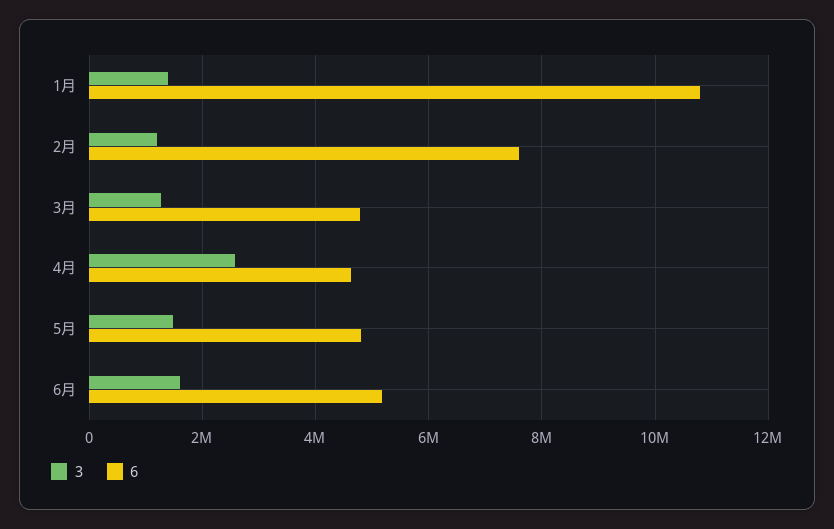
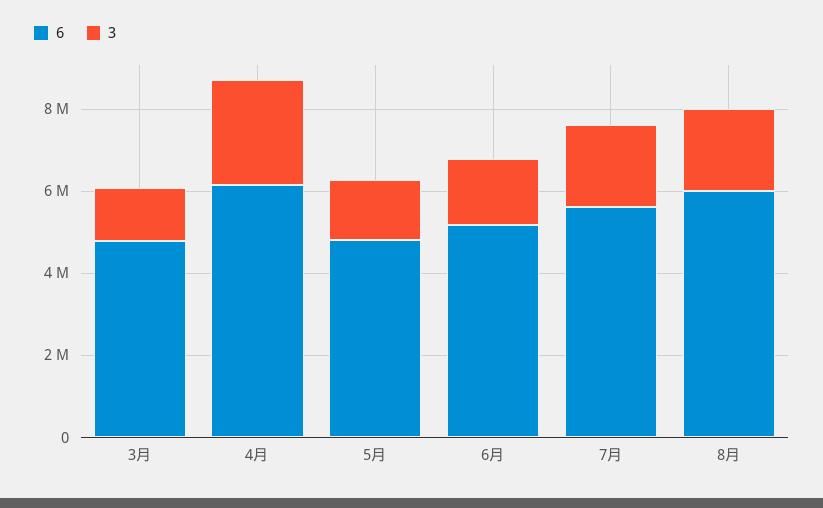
3, 1月: 1400000 -> none
6, 1月: 10800000 -> none
3, 2月: 1200000 -> none
6, 2月: 7600000 -> none
6, 4月: 4600000 -> 6000000
6, 7月: none -> 5500000
3, 7月: none -> 2000000
6, 8月: none -> 6000000
3, 8月: none -> 2000000

